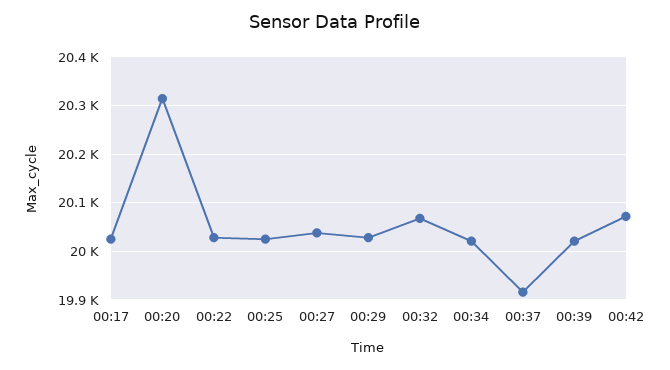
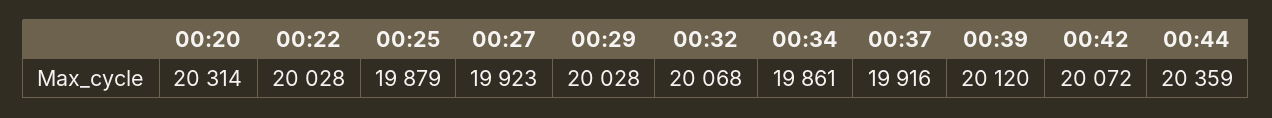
00:17: 20020 -> none
00:25: 20020 -> 19879
00:27: 20040 -> 19923
00:34: 20020 -> 19861
00:39: 20020 -> 20120
00:44: none -> 20359

